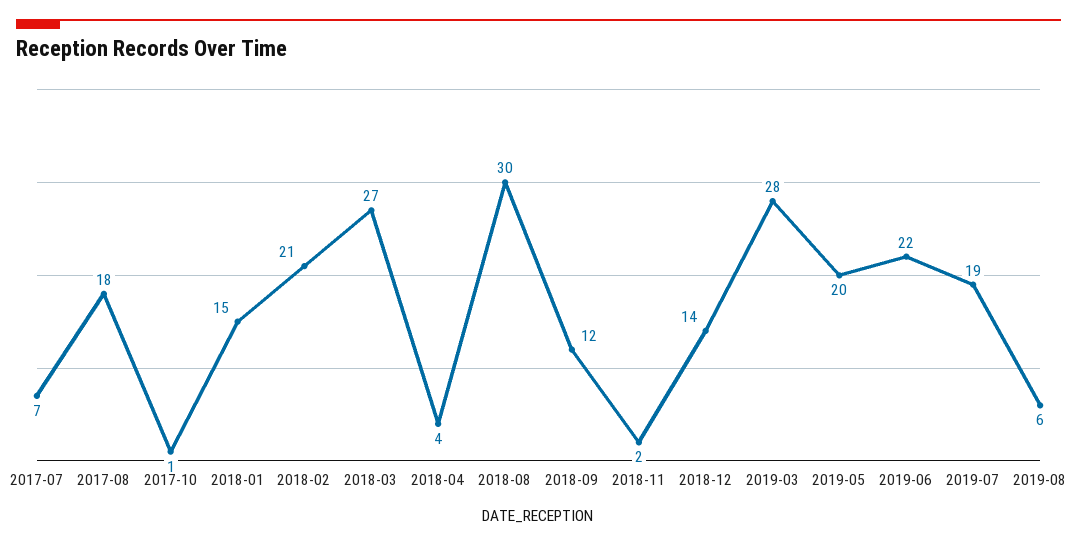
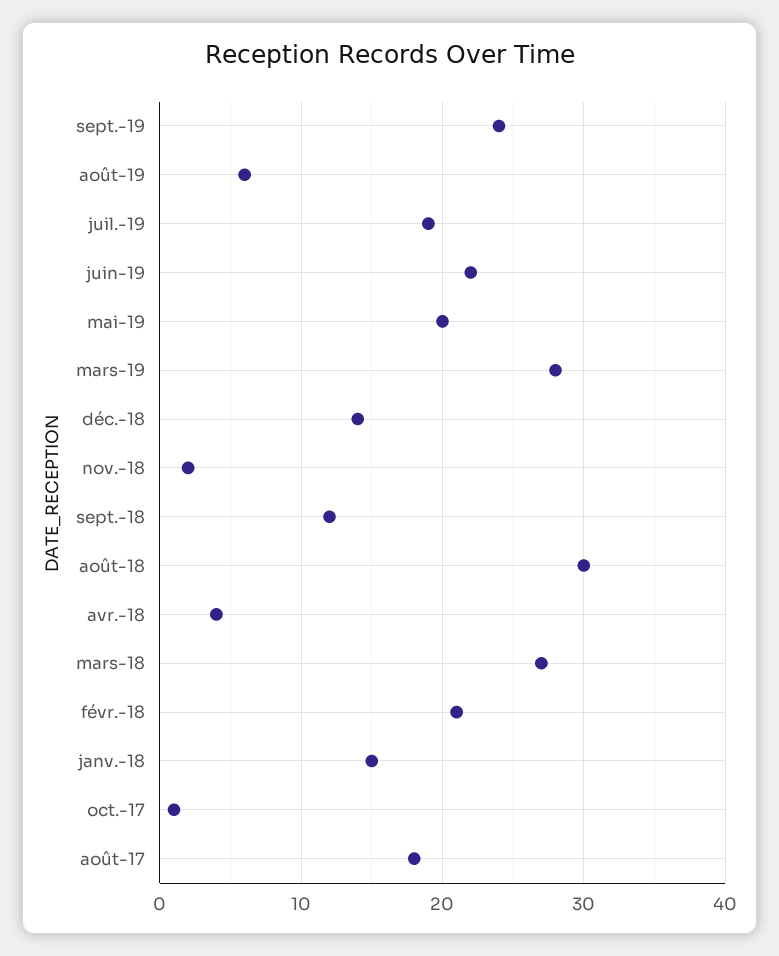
2017-07: 7 -> none
sept.-19: none -> 24

